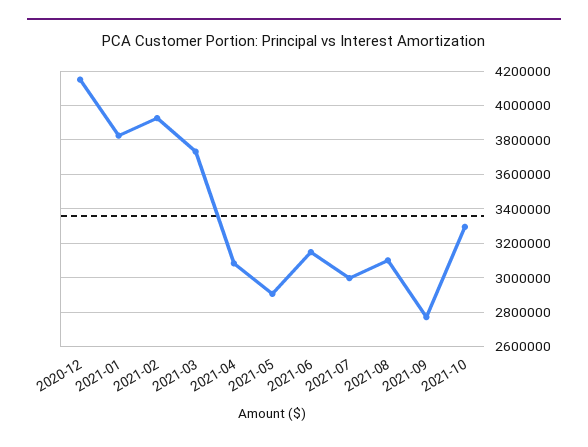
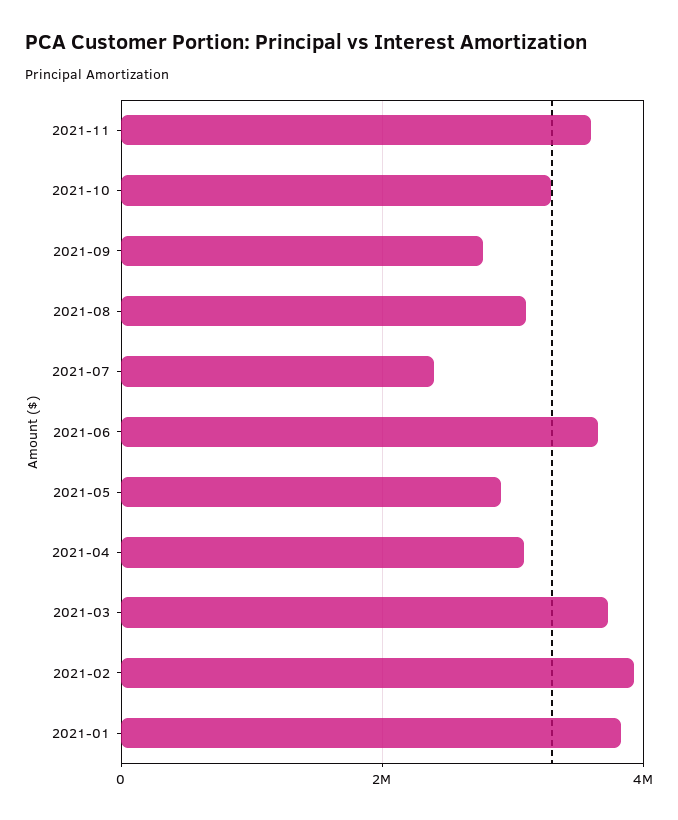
2020-12: 4150000 -> none
2021-06: 3150000 -> 3600000
2021-07: 3000000 -> 2400000
2021-11: none -> 3600000

